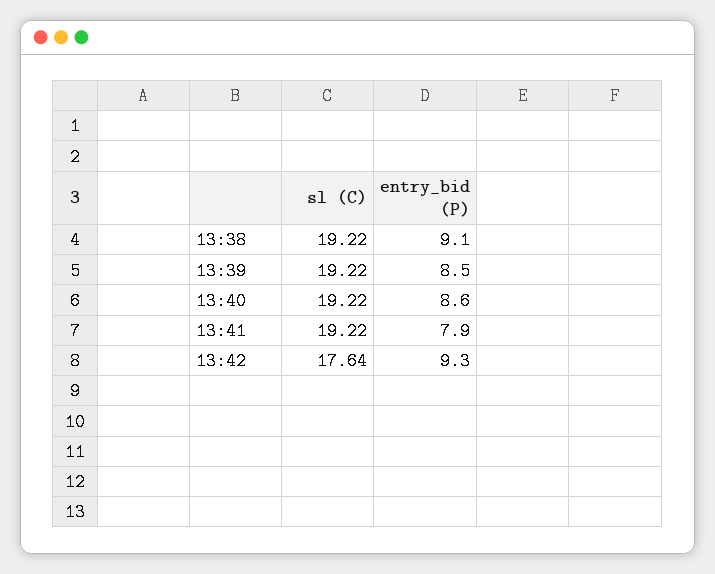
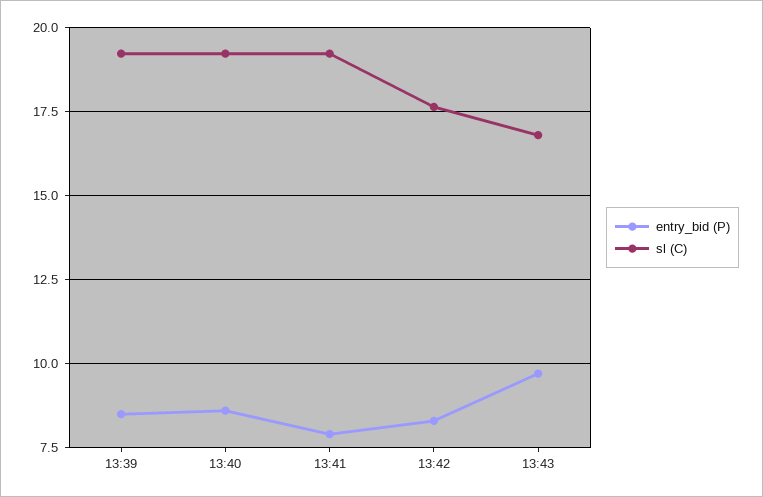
sl (C), 13:38: 19.22 -> none
entry_bid (P), 13:38: 9.1 -> none
entry_bid (P), 13:42: 9.3 -> 8.25
entry_bid (P), 13:43: none -> 9.75
sl (C), 13:43: none -> 16.75

